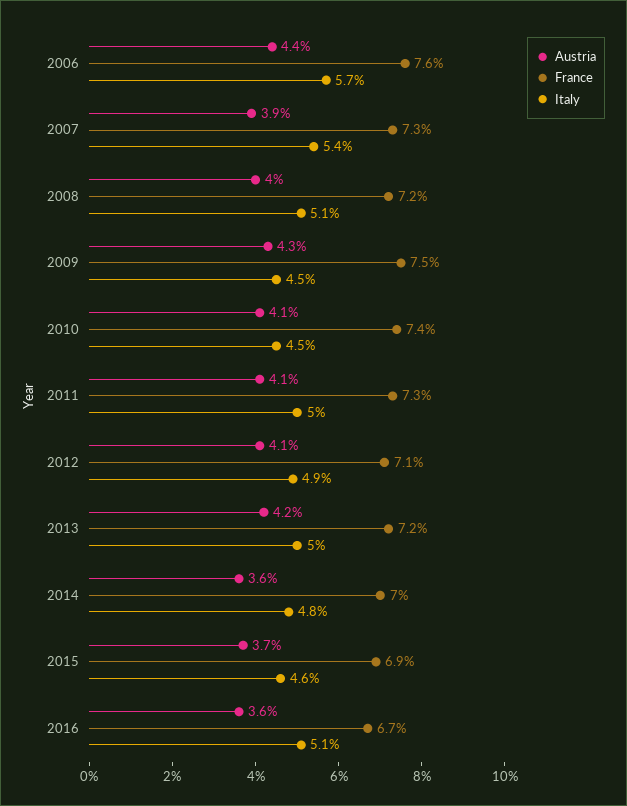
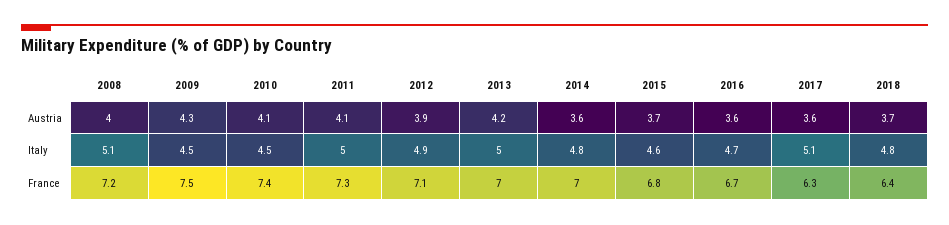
Austria, 2006: 4.4 -> none
France, 2006: 7.6 -> none
Italy, 2006: 5.7 -> none
Austria, 2007: 3.9 -> none
France, 2007: 7.3 -> none
Italy, 2007: 5.4 -> none
Austria, 2012: 4.1 -> 3.9
France, 2013: 7.2 -> 7
France, 2015: 6.9 -> 6.8
Italy, 2016: 5.1 -> 4.7
Austria, 2017: none -> 3.6
Austria, 2018: none -> 3.7
Italy, 2017: none -> 5.1
Italy, 2018: none -> 4.8
France, 2017: none -> 6.3
France, 2018: none -> 6.4

